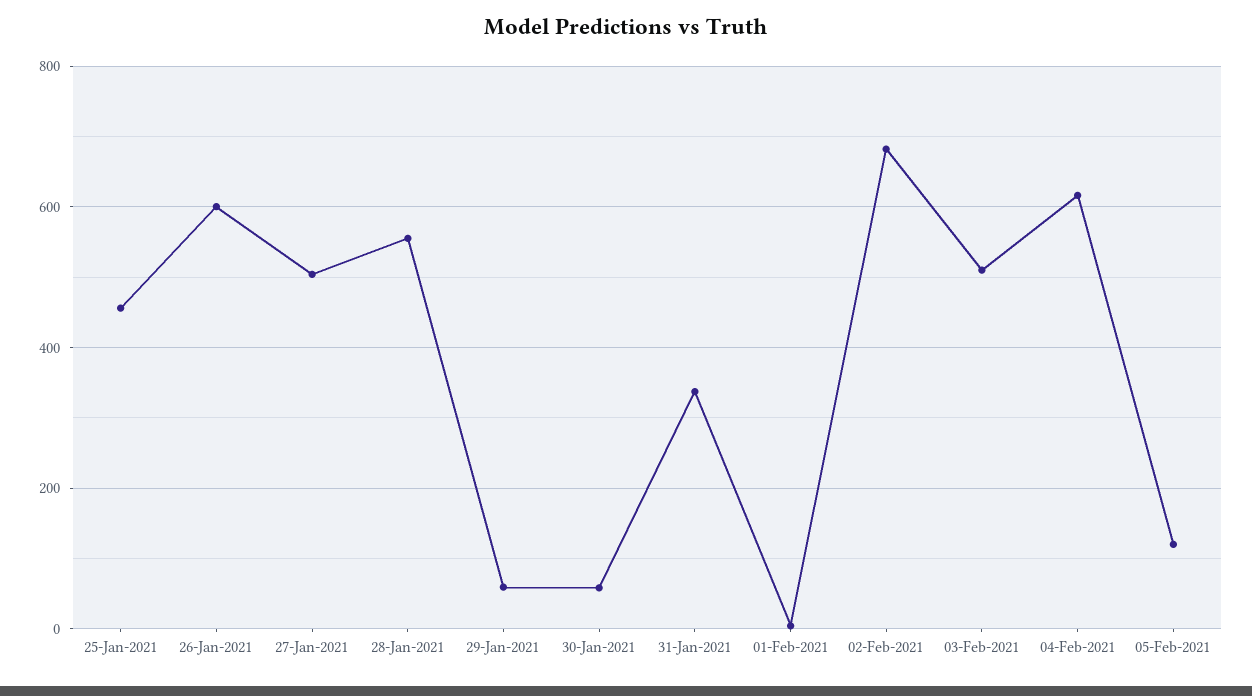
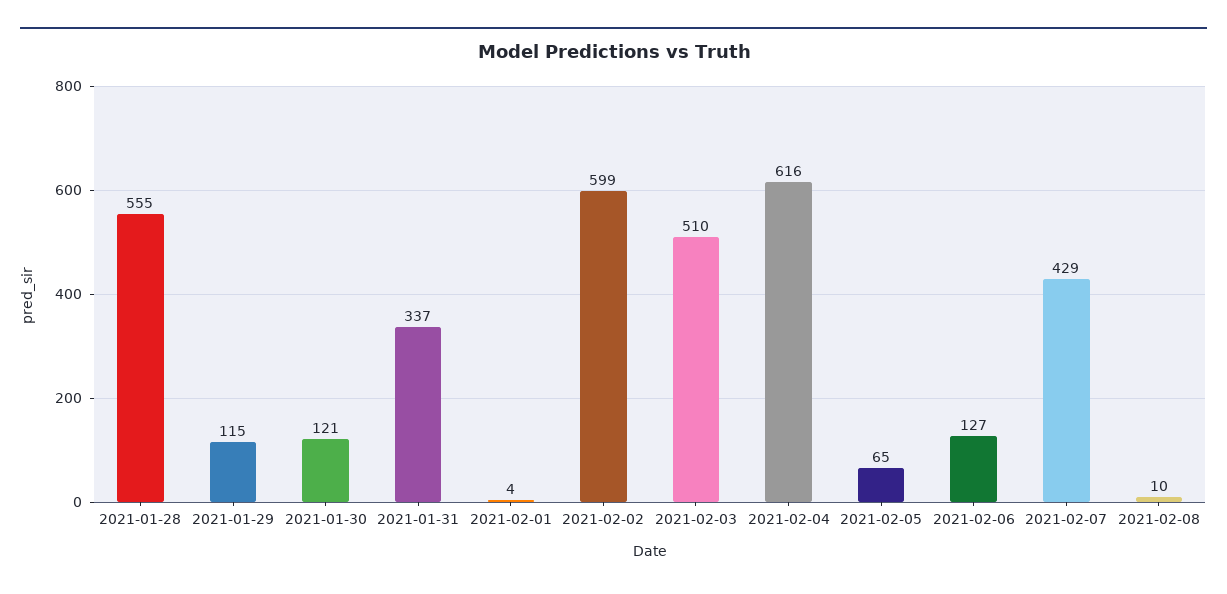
25-Jan-2021: 460 -> none
26-Jan-2021: 600 -> none
27-Jan-2021: 500 -> none
29-Jan-2021: 60 -> 115
30-Jan-2021: 60 -> 121
02-Feb-2021: 680 -> 599
05-Feb-2021: 120 -> 65
2021-02-06: none -> 127
2021-02-07: none -> 429
2021-02-08: none -> 10

